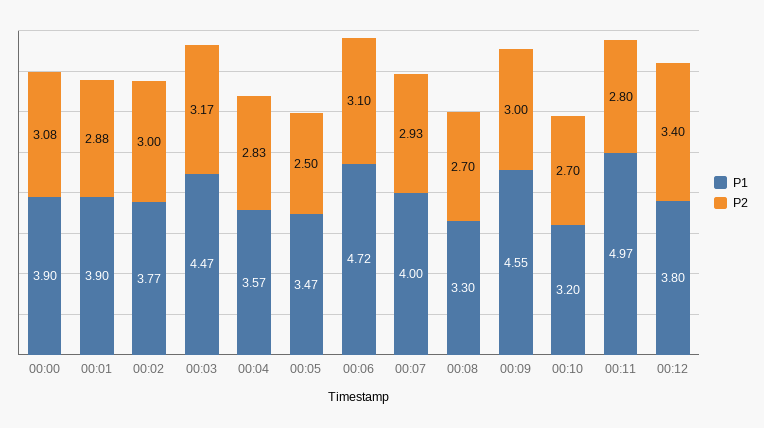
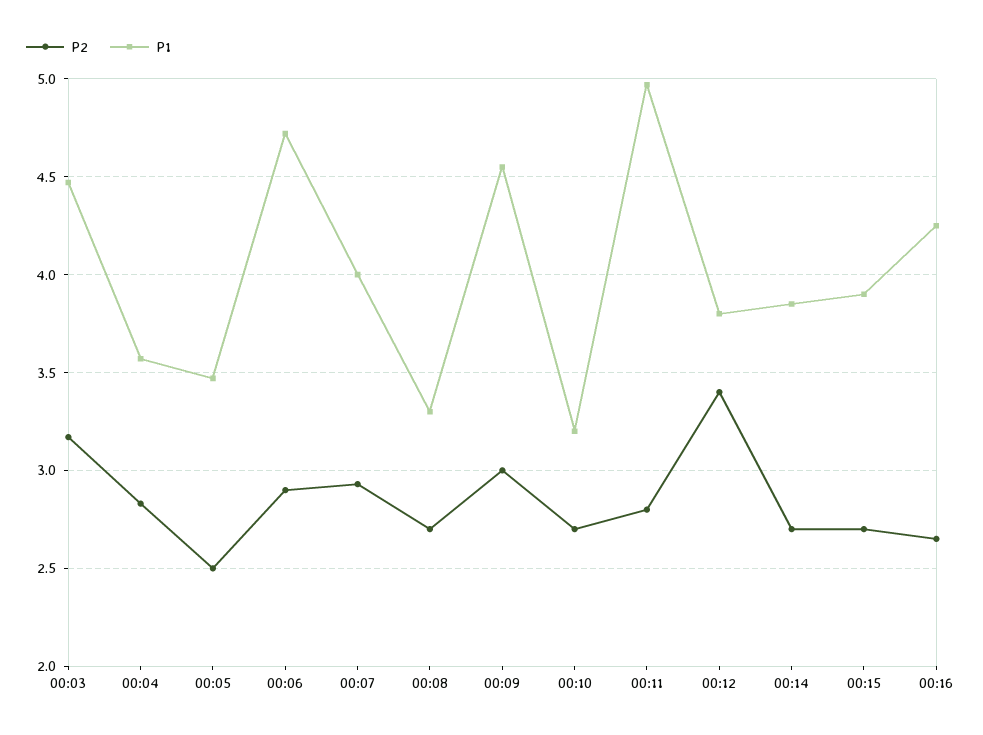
P1, 00:00: 3.9 -> none
P2, 00:00: 3.08 -> none
P1, 00:01: 3.9 -> none
P2, 00:01: 2.88 -> none
P1, 00:02: 3.77 -> none
P2, 00:02: 3 -> none
P2, 00:06: 3.1 -> 2.9
P2, 00:14: none -> 2.7
P1, 00:14: none -> 3.85
P2, 00:15: none -> 2.7
P1, 00:15: none -> 3.9
P2, 00:16: none -> 2.65
P1, 00:16: none -> 4.25

